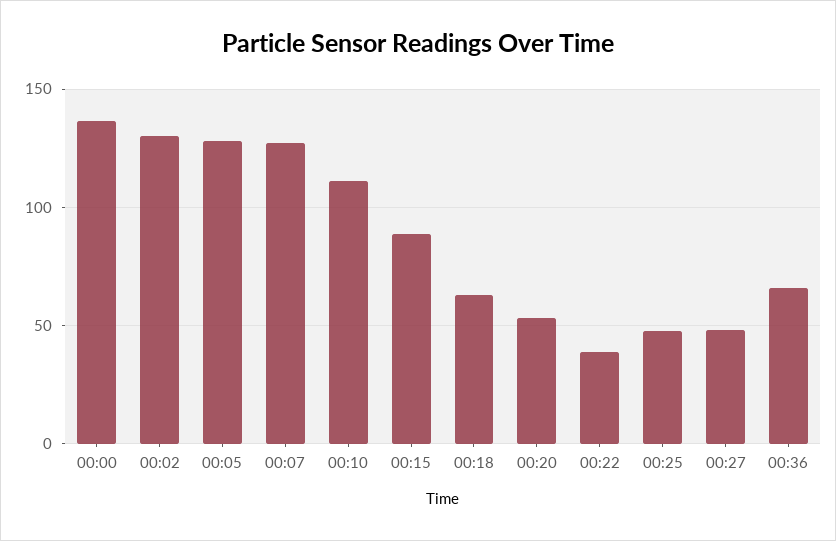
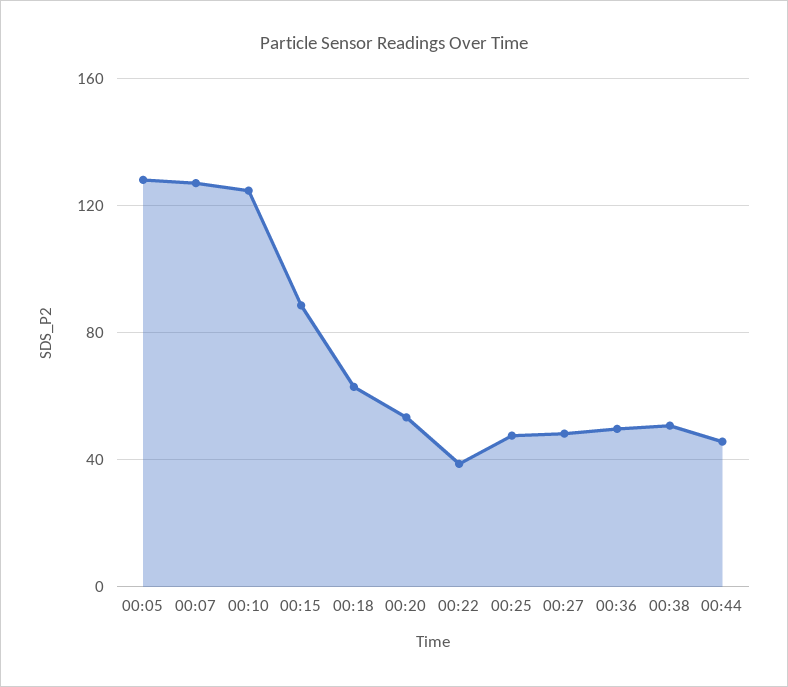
00:00: 135 -> none
00:02: 130 -> none
00:10: 110 -> 125
00:36: 65 -> 50
00:38: none -> 50
00:44: none -> 45

